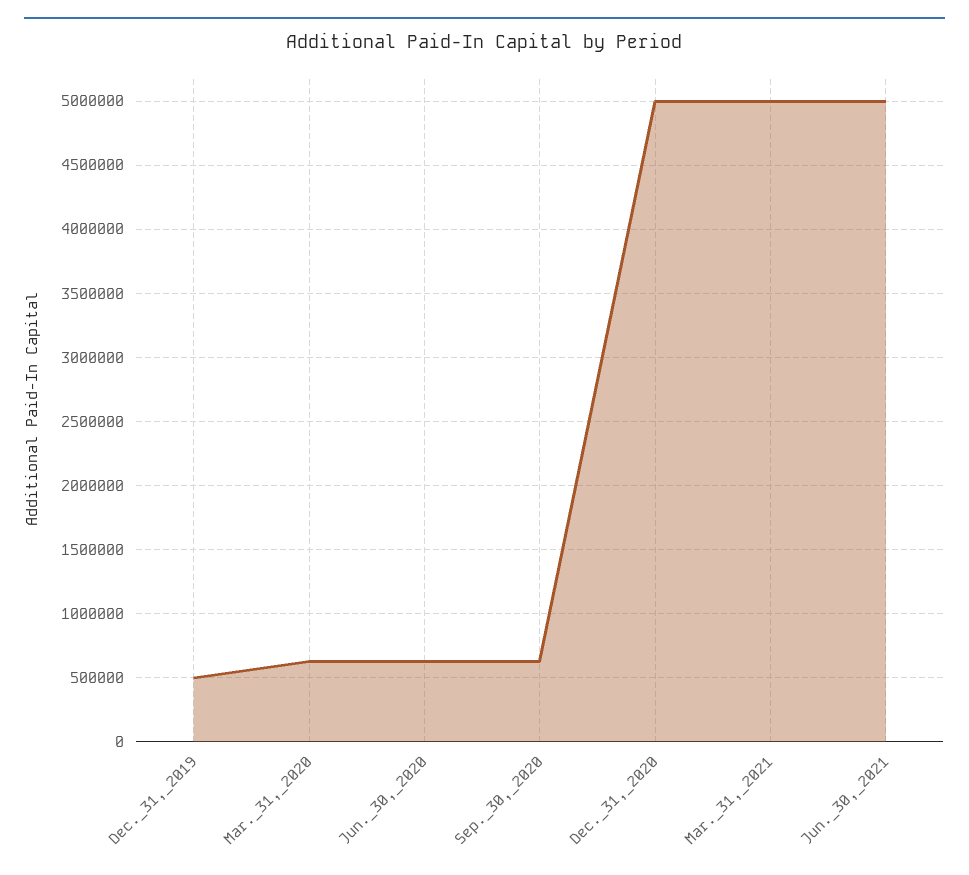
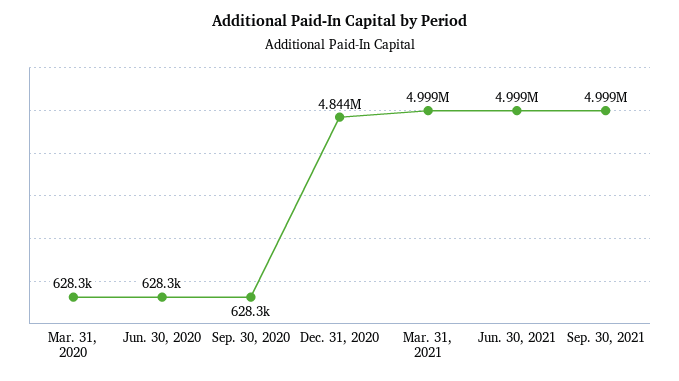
Dec._31,_2019: 500000 -> none
Dec._31,_2020: 5000000 -> 4844000
Sep. 30, 2021: none -> 4999000

